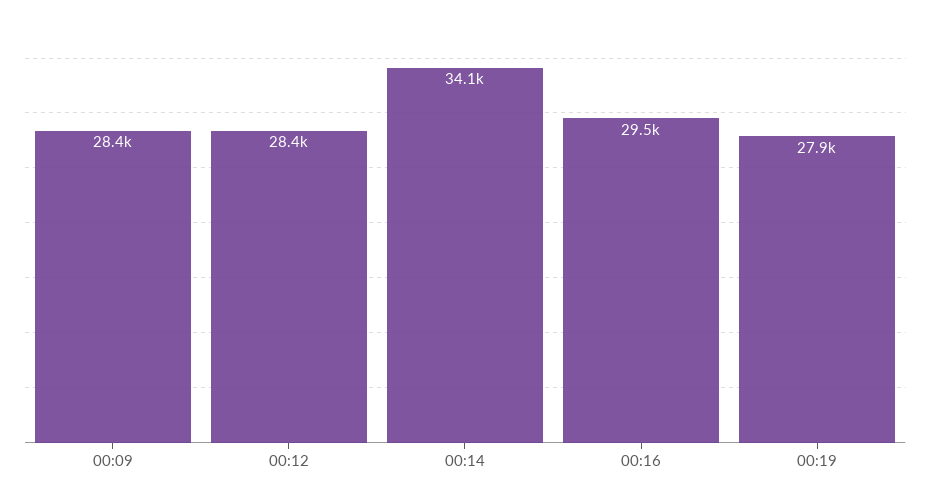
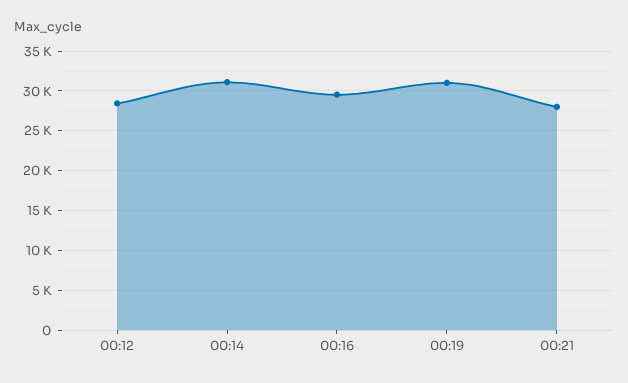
00:09: 28400 -> none
00:14: 34100 -> 31000
00:19: 27900 -> 31000
00:21: none -> 28000

